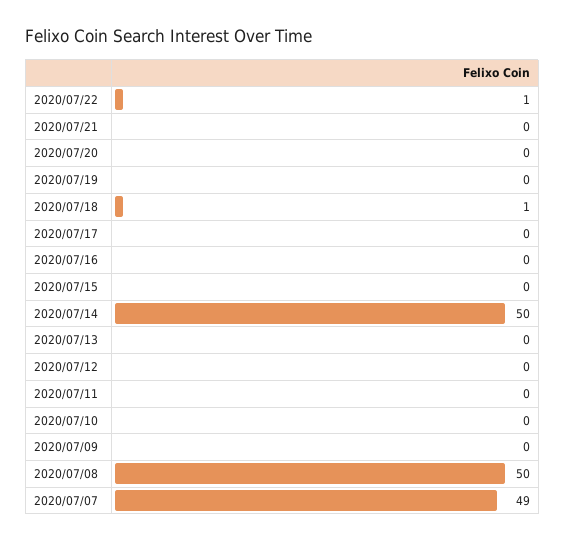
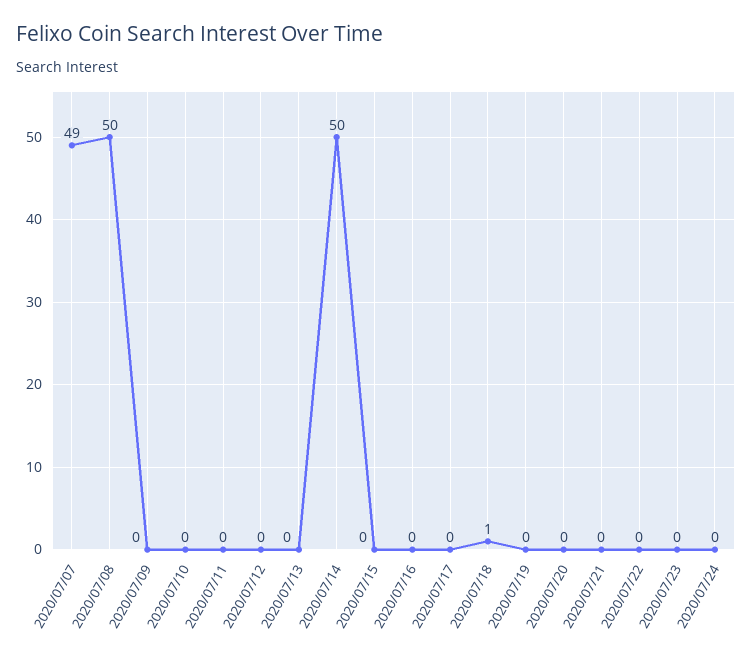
2020/07/22: 1 -> 0
2020/07/23: none -> 0
2020/07/24: none -> 0

